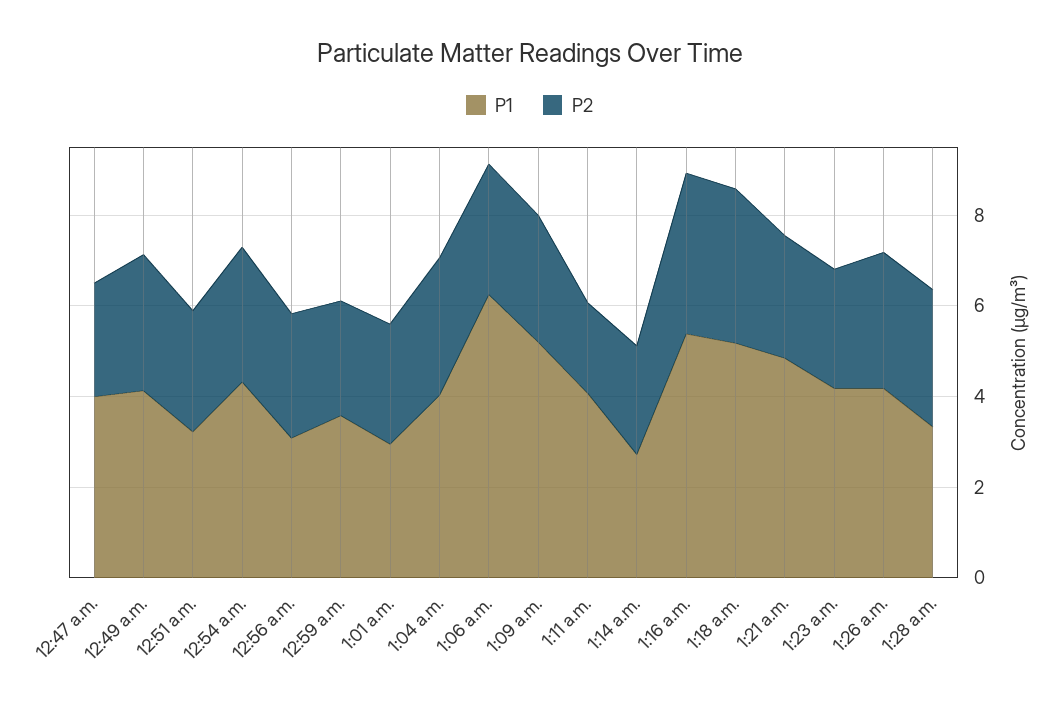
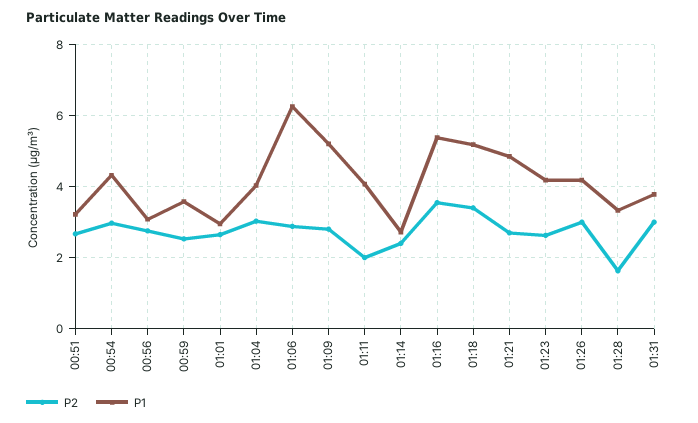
P1, 12:47 a.m.: 4 -> none
P2, 12:47 a.m.: 2.5 -> none
P1, 12:49 a.m.: 4 -> none
P2, 12:49 a.m.: 3 -> none
P2, 1:28 a.m.: 3 -> 1.6
P2, 01:31: none -> 3
P1, 01:31: none -> 3.8

